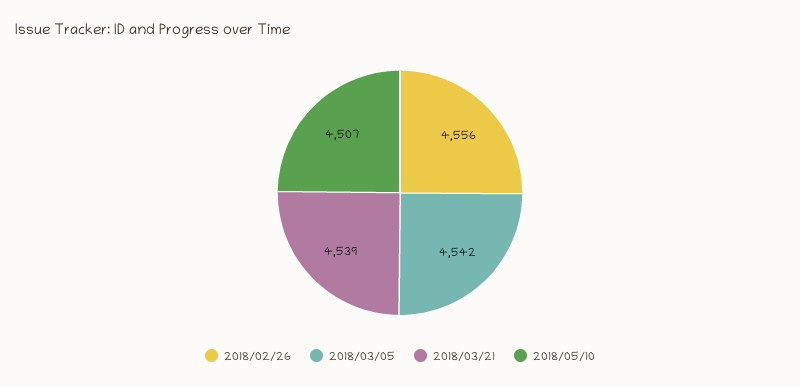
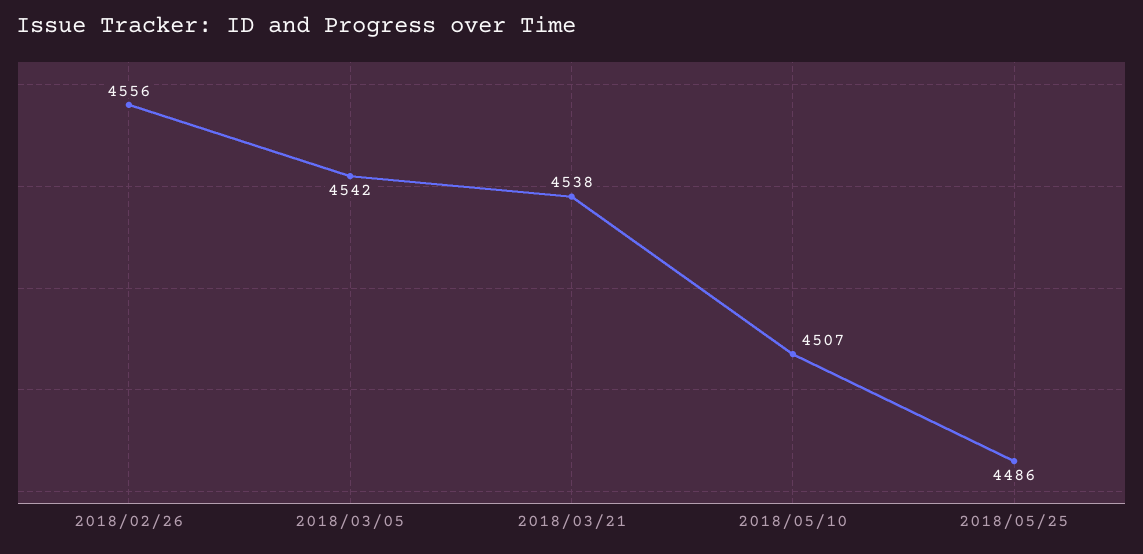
2018/03/21: 4539 -> 4538
2018/05/25: none -> 4486

